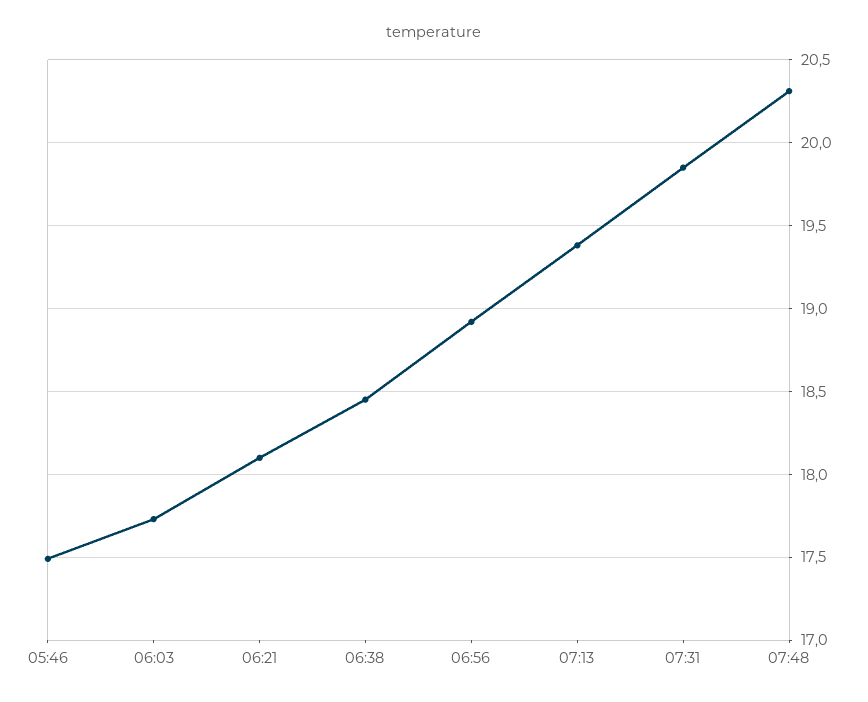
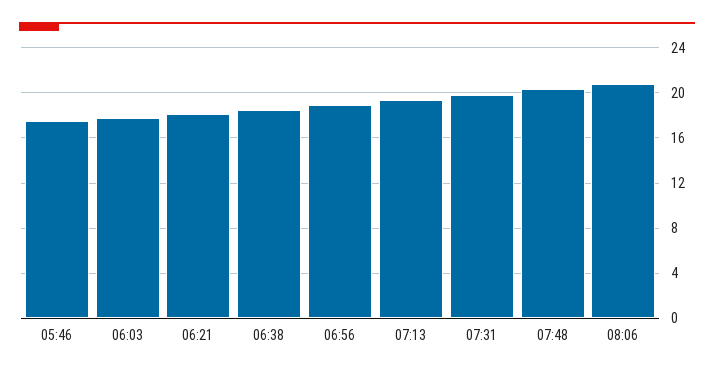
08:06: none -> 21

